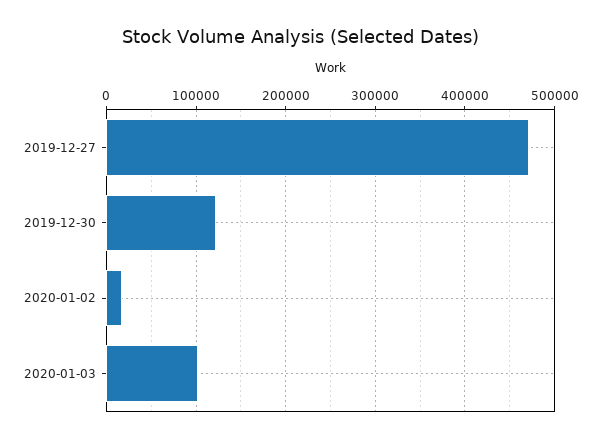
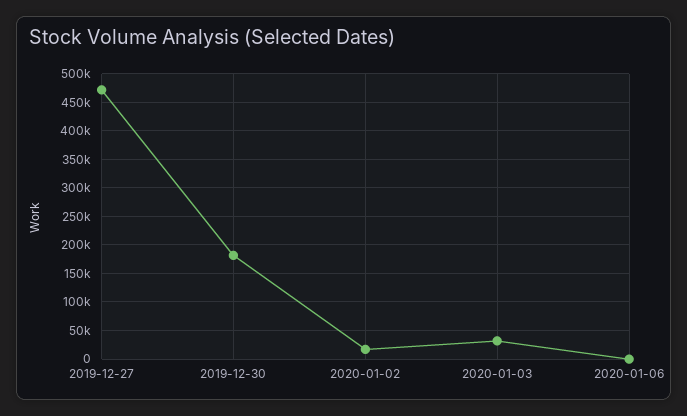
2019-12-30: 120000 -> 175000
2020-01-03: 100000 -> 25000
2020-01-06: none -> 0

